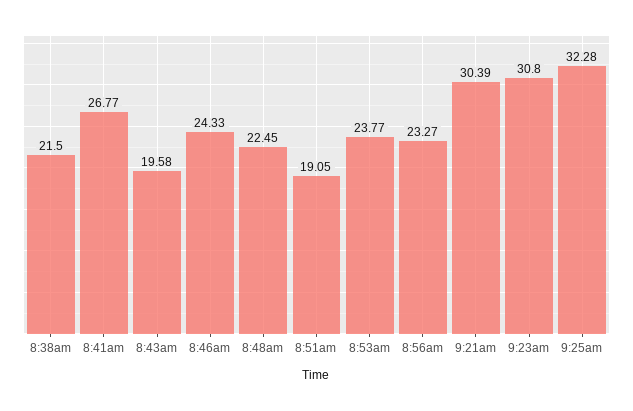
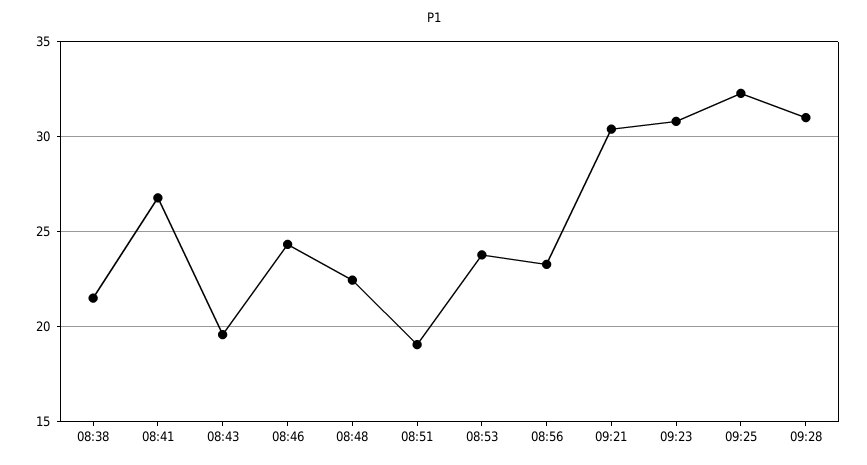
09:28: none -> 31

